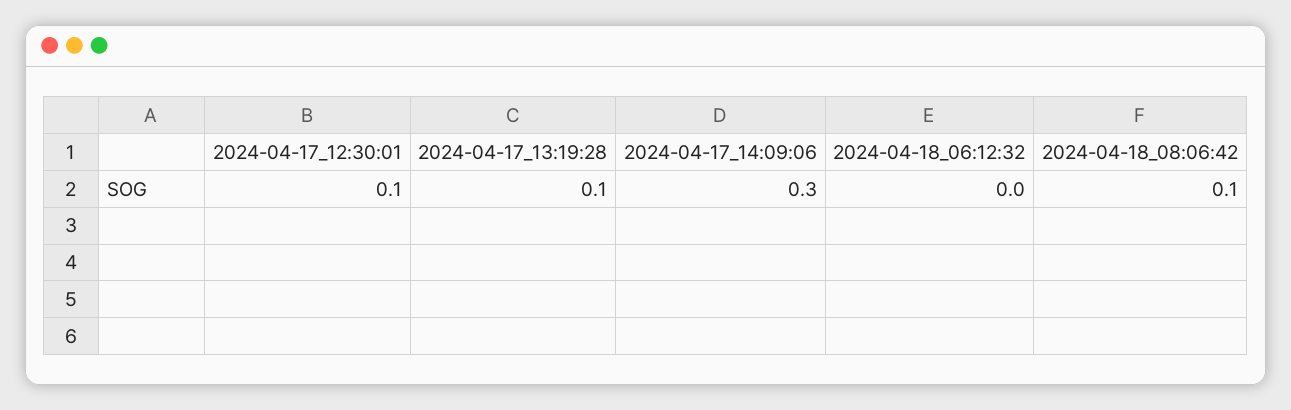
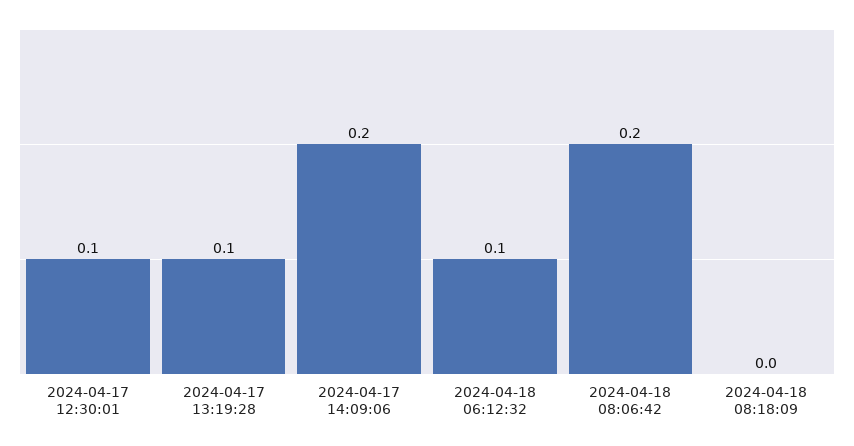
2024-04-17_14:09:06: 0.3 -> 0.2
2024-04-18_06:12:32: 0 -> 0.1
2024-04-18_08:06:42: 0.1 -> 0.2
2024-04-18 08:18:09: none -> 0

